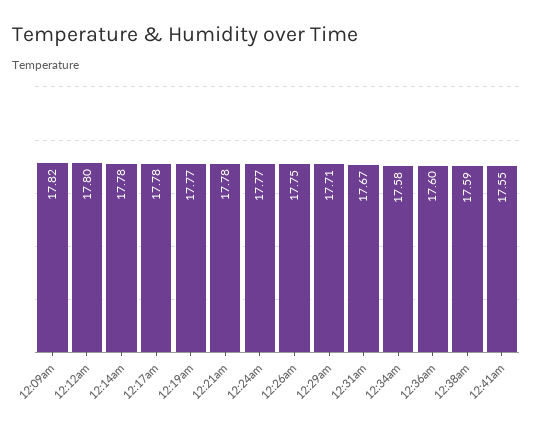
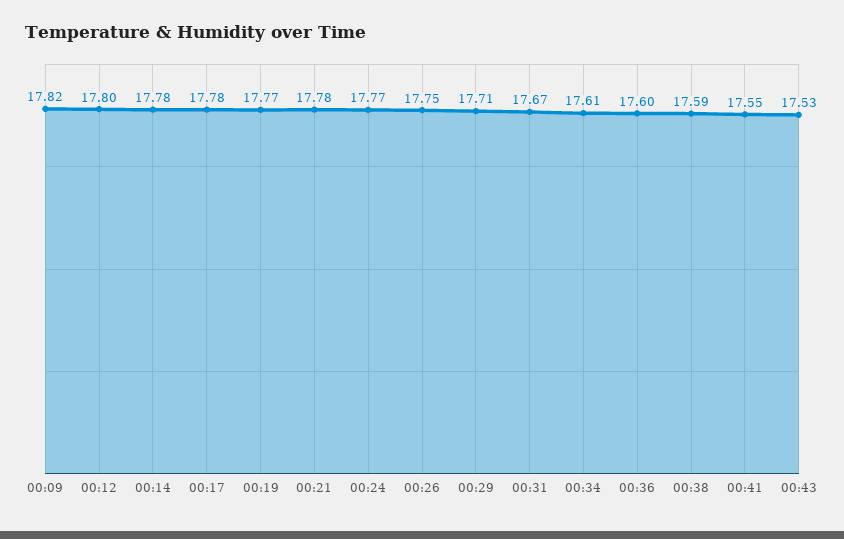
12:34am: 17.58 -> 17.61
00:43: none -> 17.53

